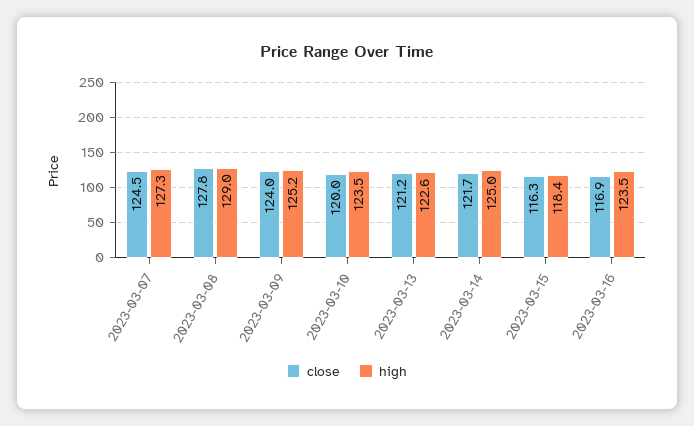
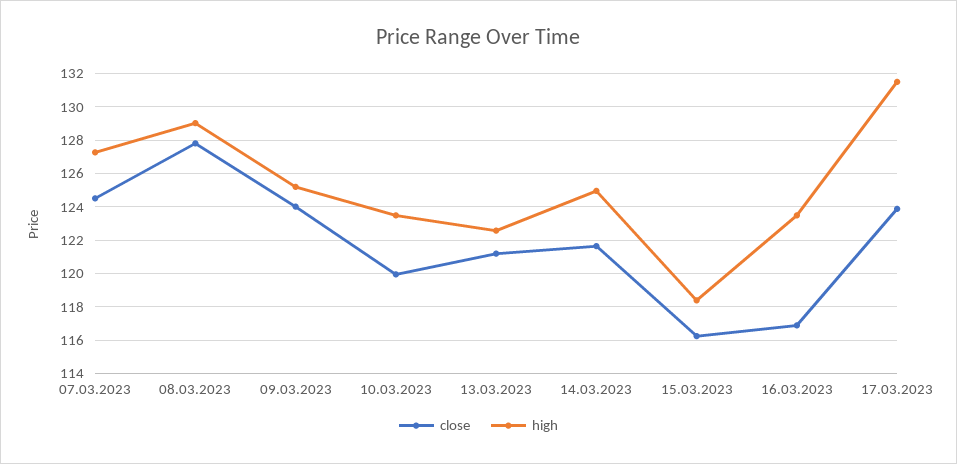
close, 17.03.2023: none -> 124
high, 17.03.2023: none -> 131.5

